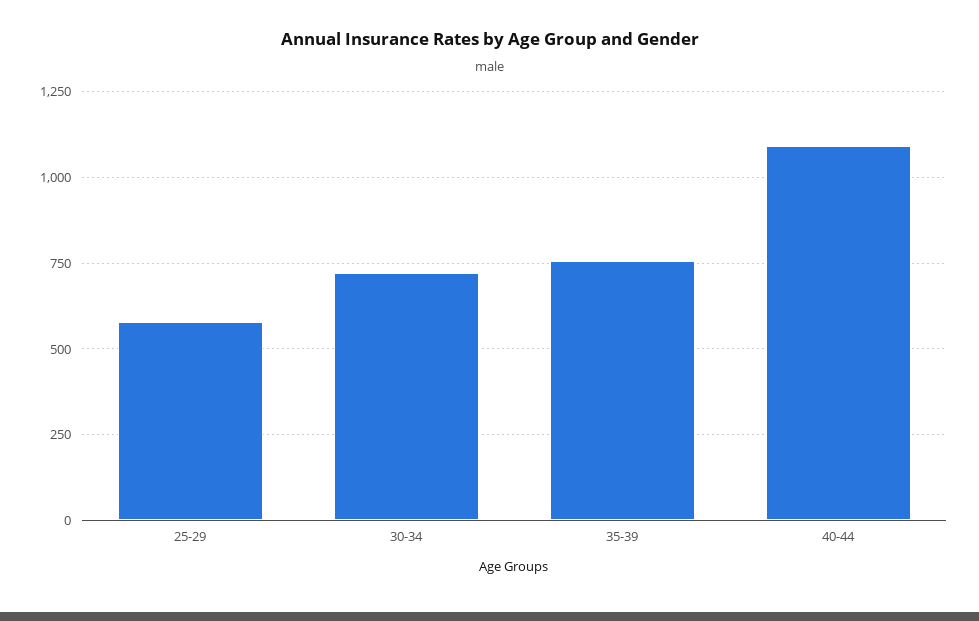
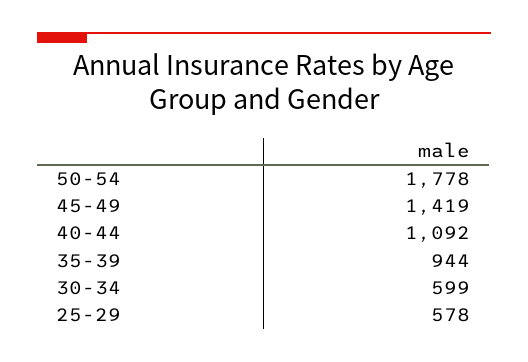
30-34: 725 -> 599
35-39: 750 -> 944
50-54: none -> 1778
45-49: none -> 1419

